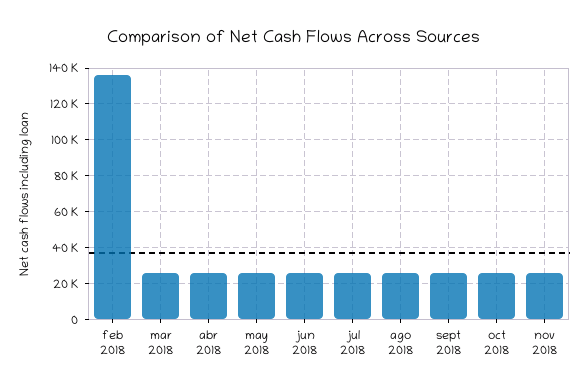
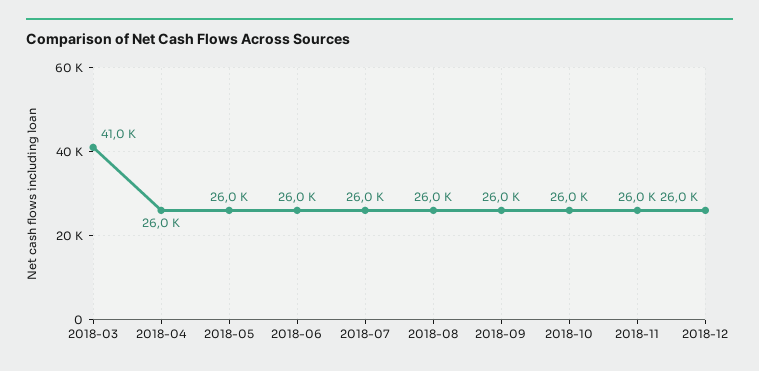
feb 2018: 135000 -> none
mar 2018: 25000 -> 41000
2018-12: none -> 26000

